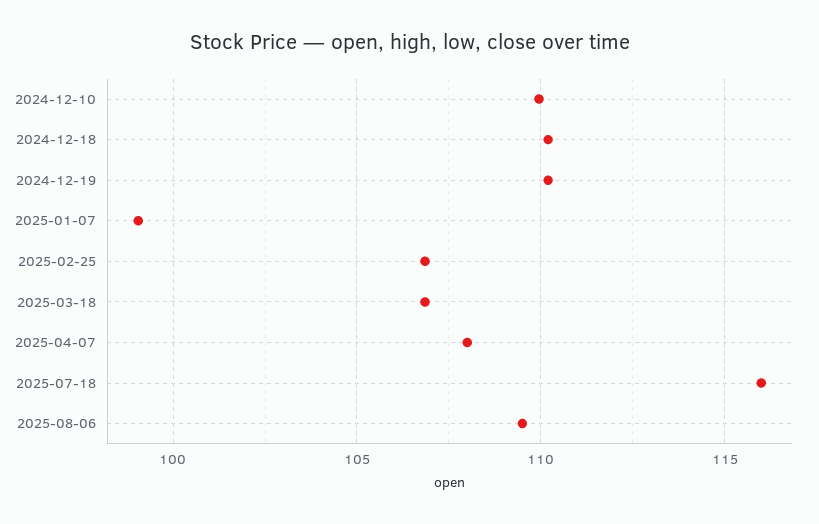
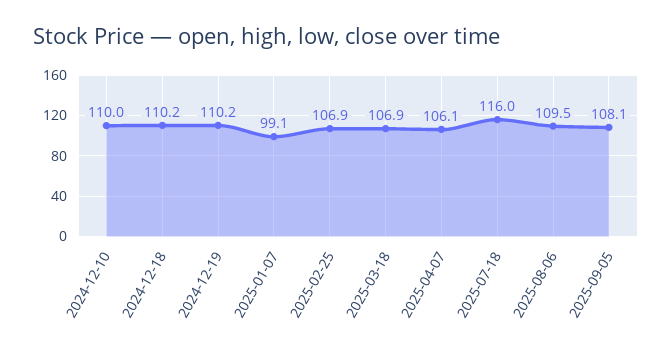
2025-04-07: 108 -> 106.1
2025-09-05: none -> 108.1

